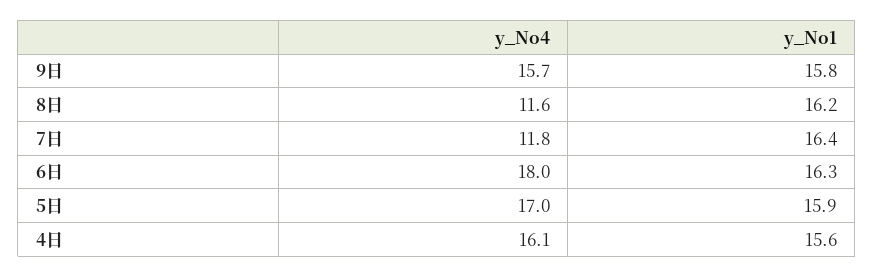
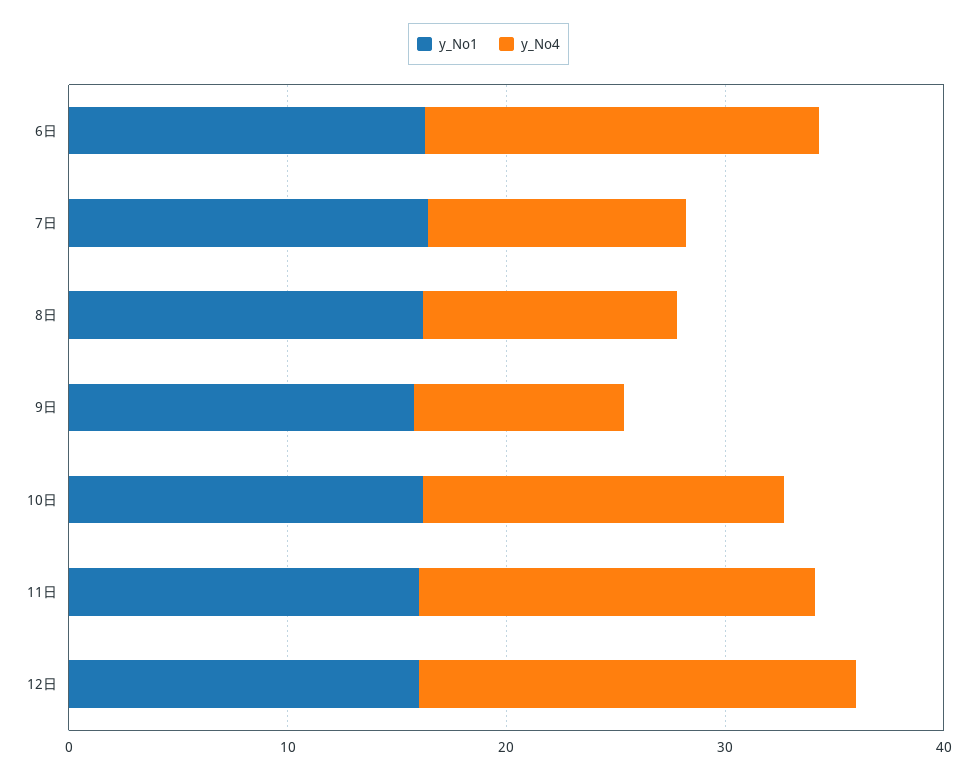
y_No4, 9日: 15.7 -> 10
y_No4, 5日: 17 -> none
y_No1, 5日: 15.9 -> none
y_No4, 4日: 16.1 -> none
y_No1, 4日: 15.6 -> none
y_No1, 10日: none -> 16
y_No4, 10日: none -> 16
y_No1, 11日: none -> 16
y_No4, 11日: none -> 18
y_No1, 12日: none -> 16
y_No4, 12日: none -> 20

